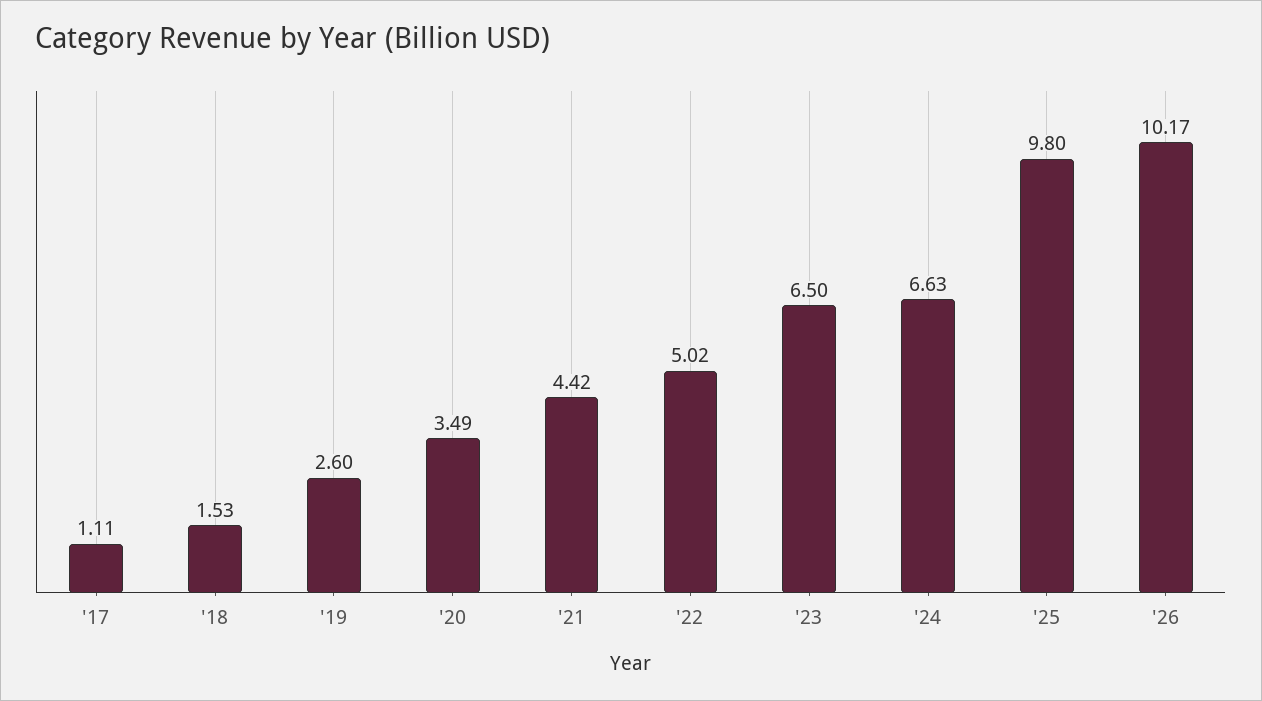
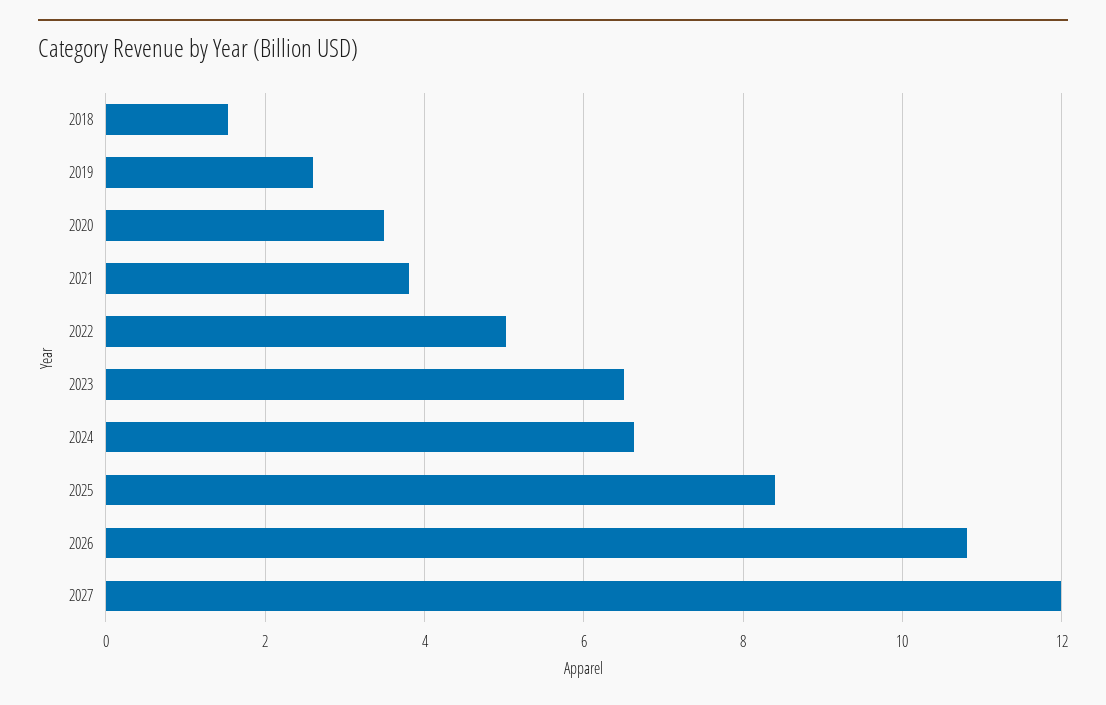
'17: 1.11 -> none
'21: 4.42 -> 3.8
'25: 9.8 -> 8.4
'26: 10.17 -> 10.8
2027: none -> 12

